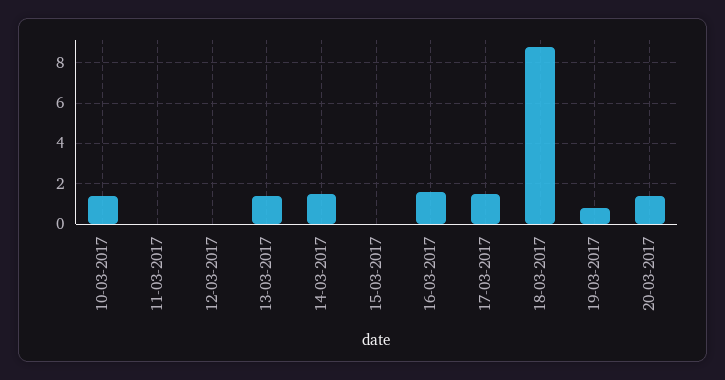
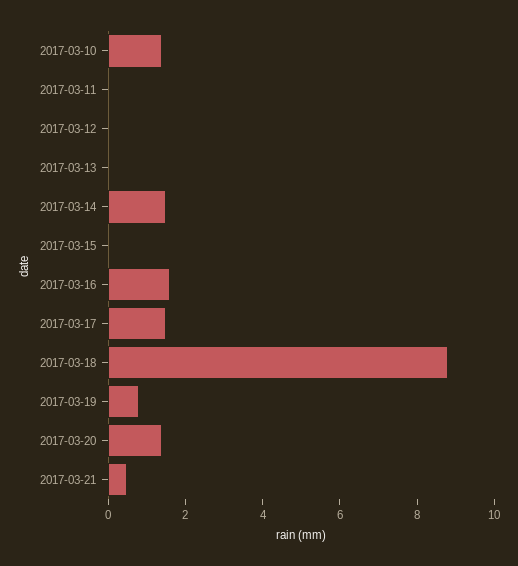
13-03-2017: 1.5 -> 0
2017-03-21: none -> 0.5

